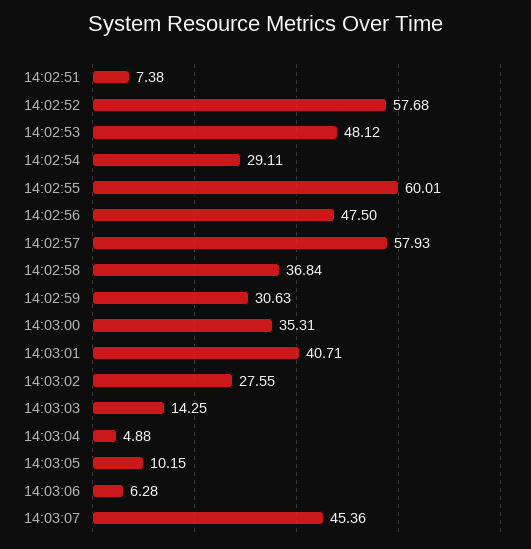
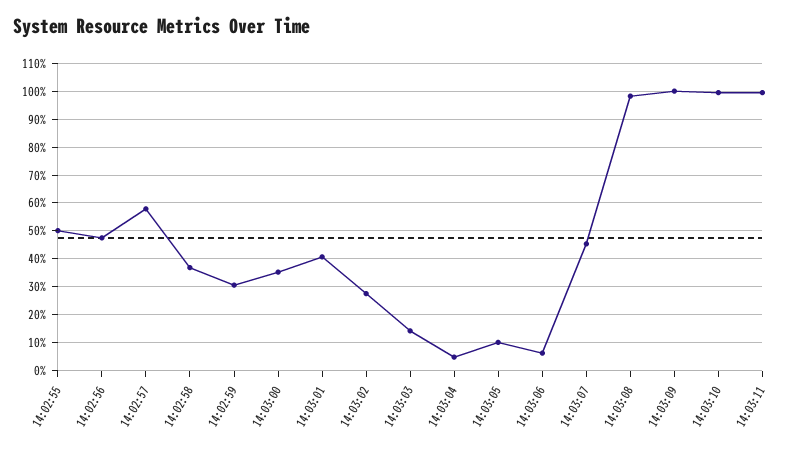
14:02:51: 7.38 -> none
14:02:52: 57.68 -> none
14:02:53: 48.12 -> none
14:02:54: 29.11 -> none
14:02:55: 60.01 -> 50
14:03:08: none -> 97.5
14:03:09: none -> 100
14:03:10: none -> 100
14:03:11: none -> 100

